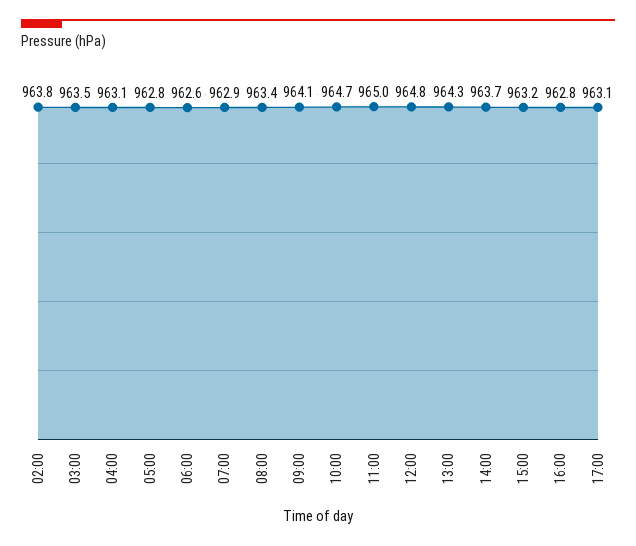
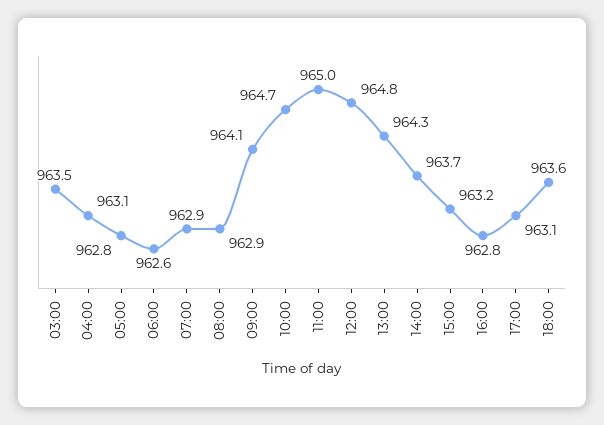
02:00: 963.8 -> none
08:00: 963.4 -> 962.9
18:00: none -> 963.6

